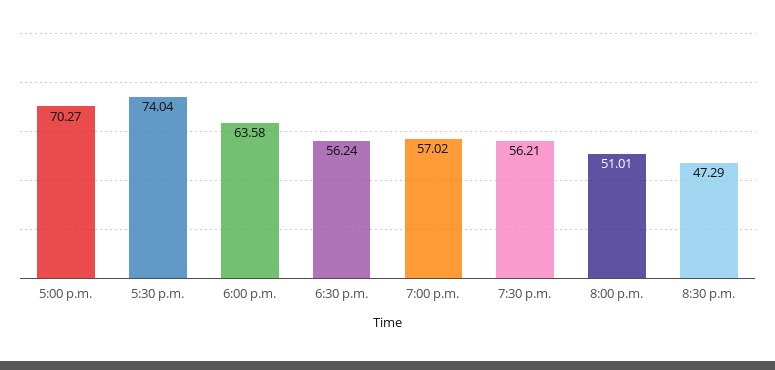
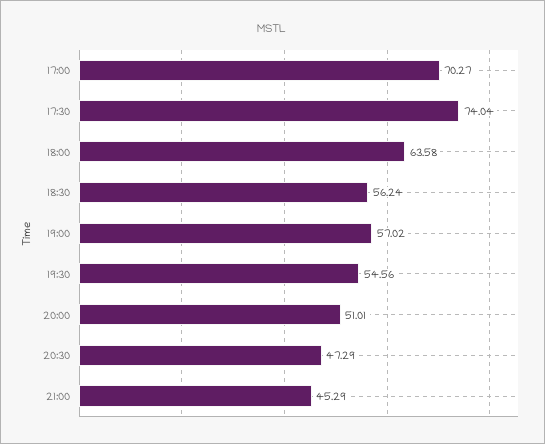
7:30 p.m.: 56.21 -> 54.56
21:00: none -> 45.29

